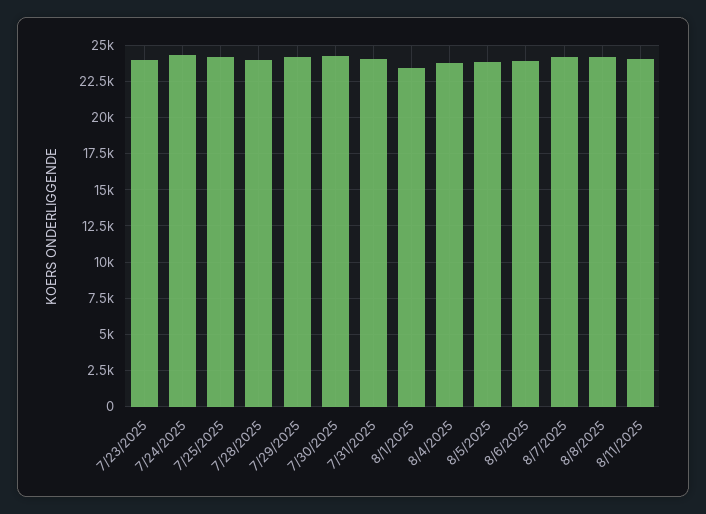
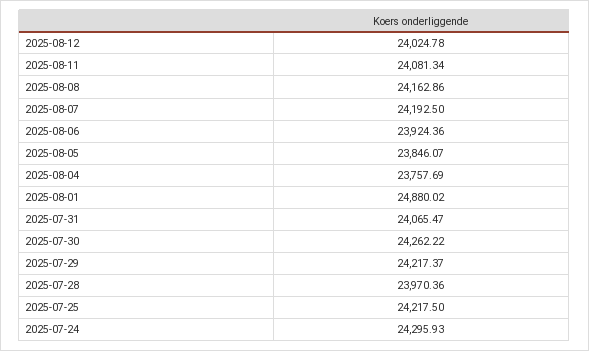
7/23/2025: 24000 -> none
8/1/2025: 23500 -> 24880.02
2025-08-12: none -> 24024.78

